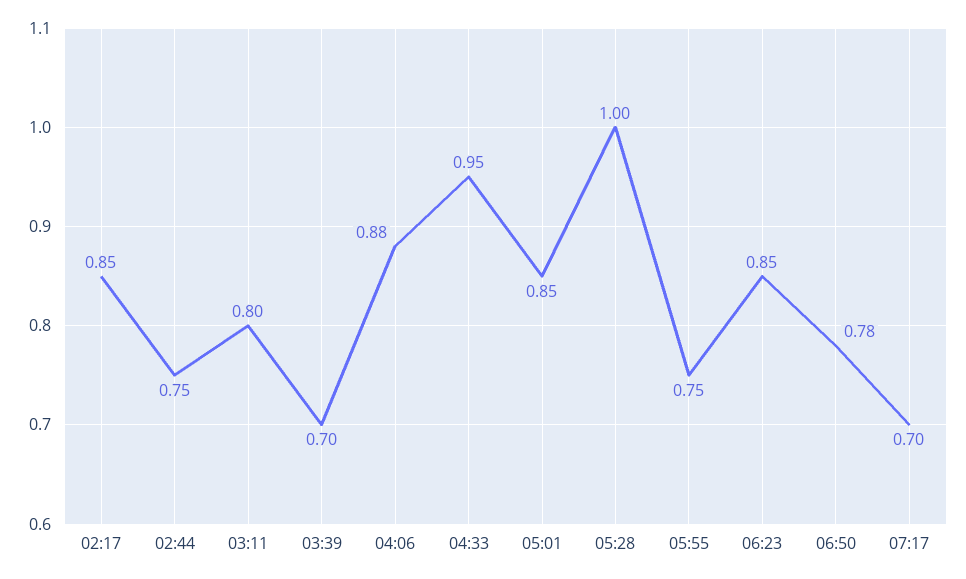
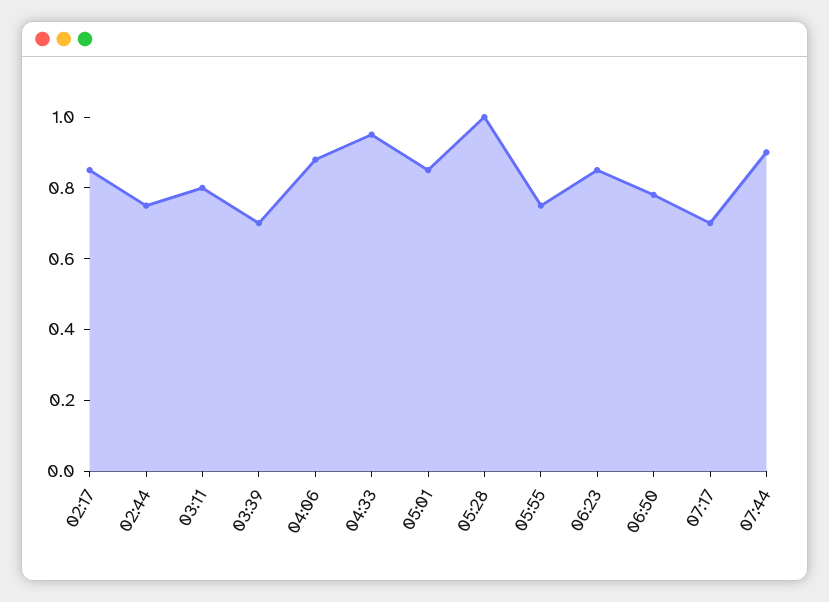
07:44: none -> 0.9

